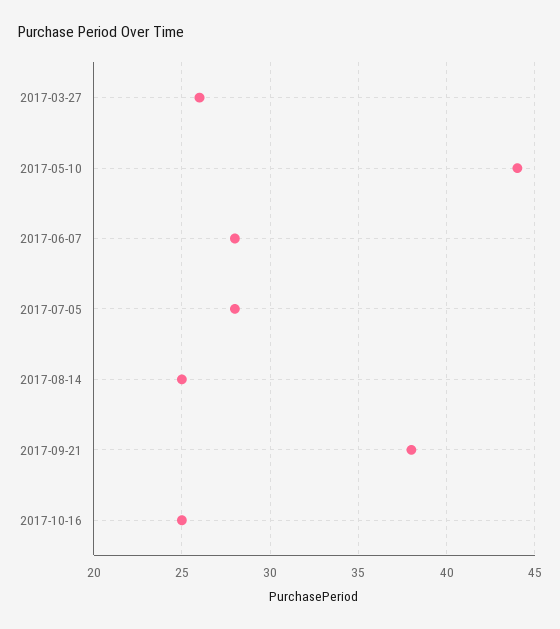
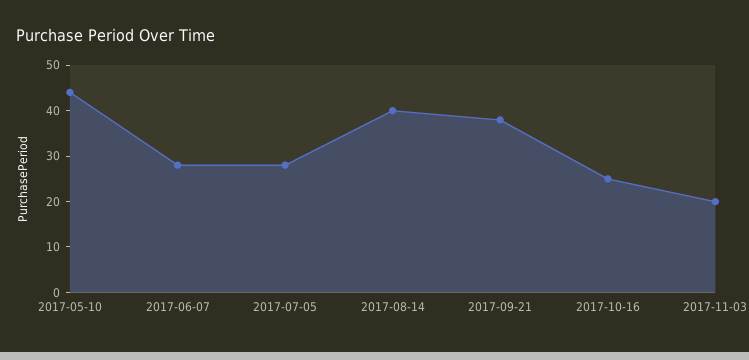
2017-03-27: 26 -> none
2017-08-14: 25 -> 40
2017-11-03: none -> 20

